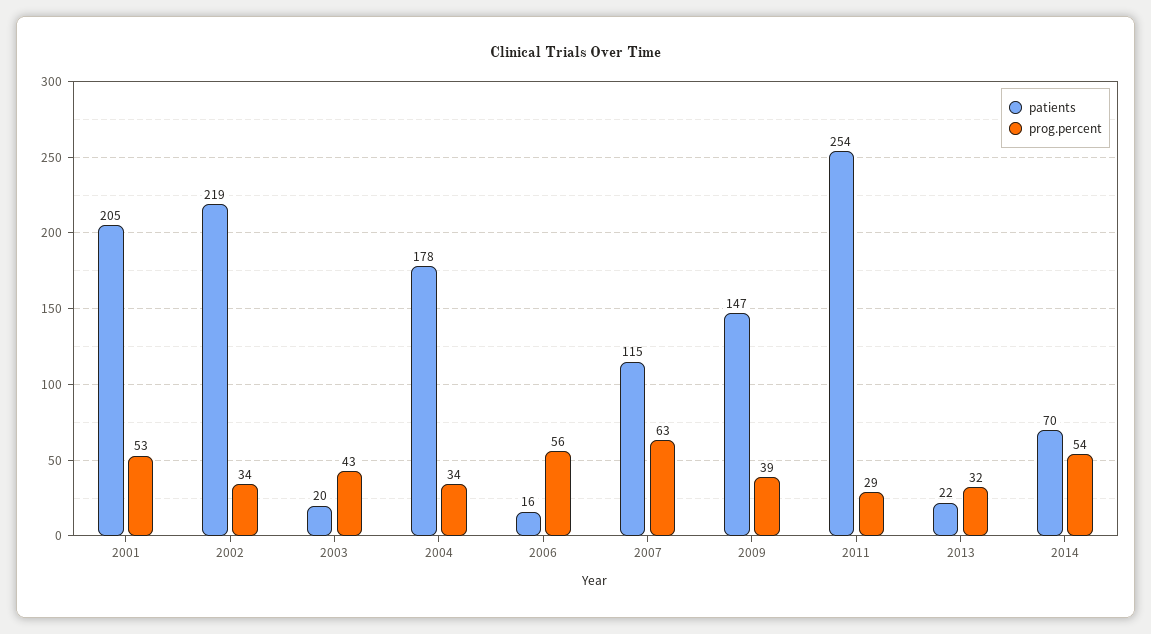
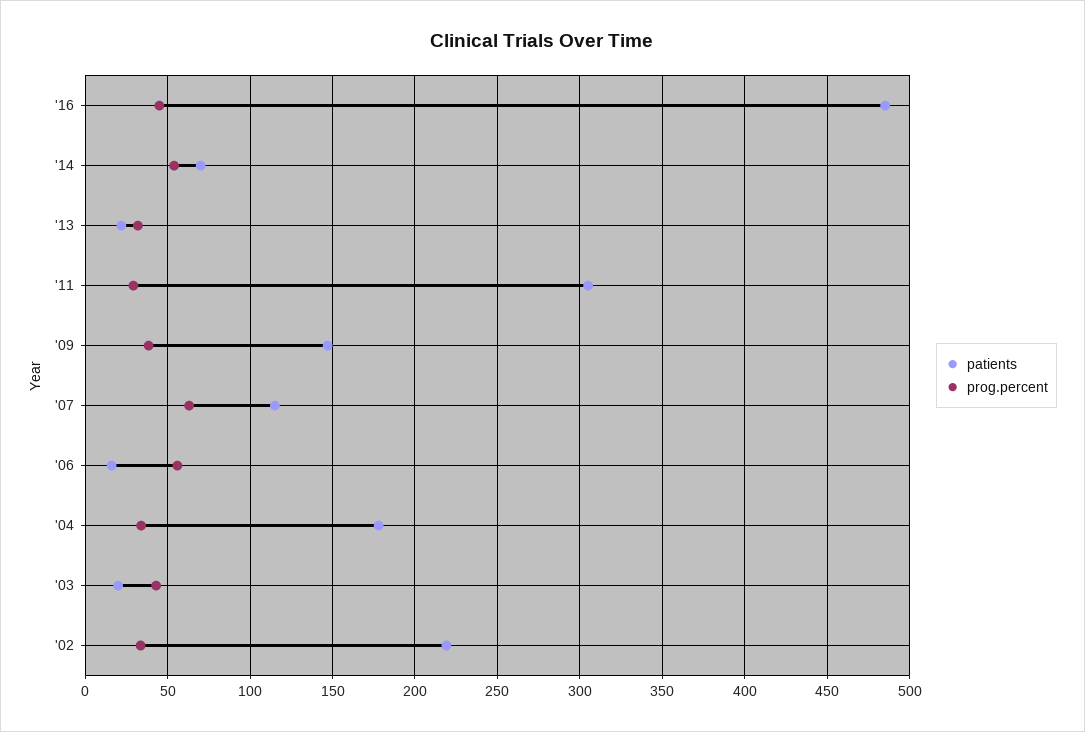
patients, 2001: 205 -> none
prog.percent, 2001: 53 -> none
patients, 2011: 254 -> 305
patients, '16: none -> 485
prog.percent, '16: none -> 45

